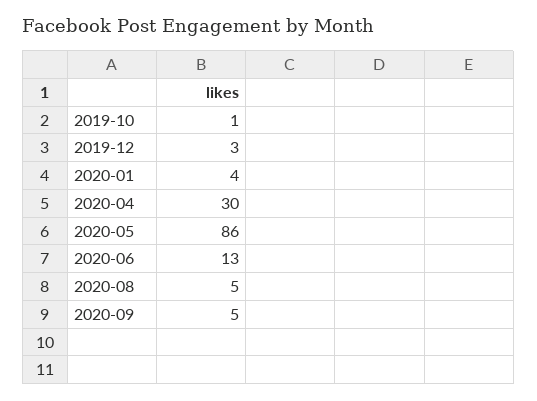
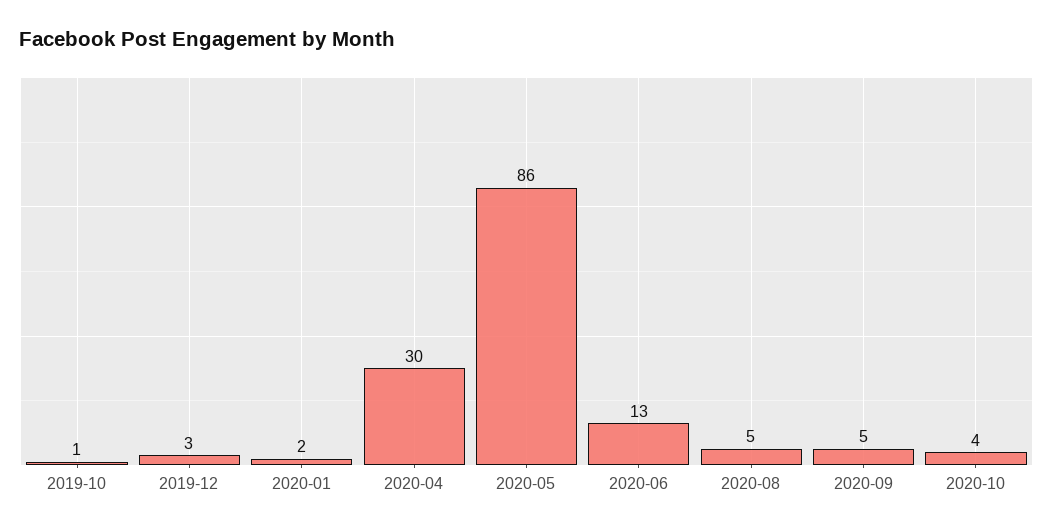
2020-01: 4 -> 2
2020-10: none -> 4

